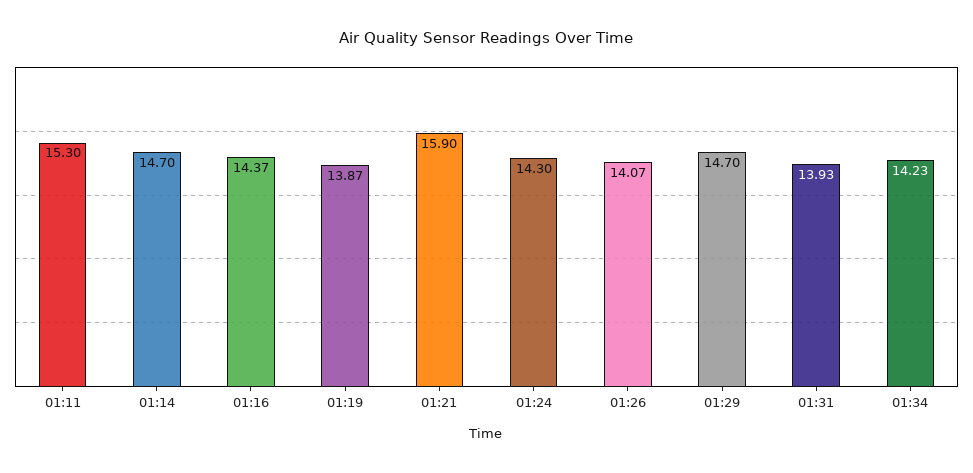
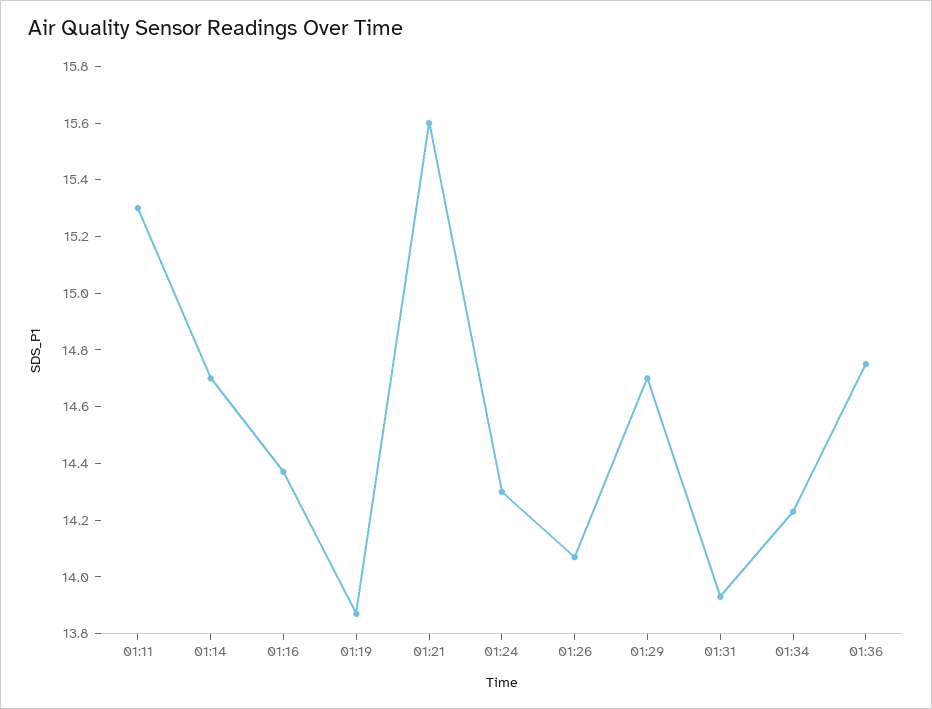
01:21: 15.9 -> 15.6
01:36: none -> 14.75

